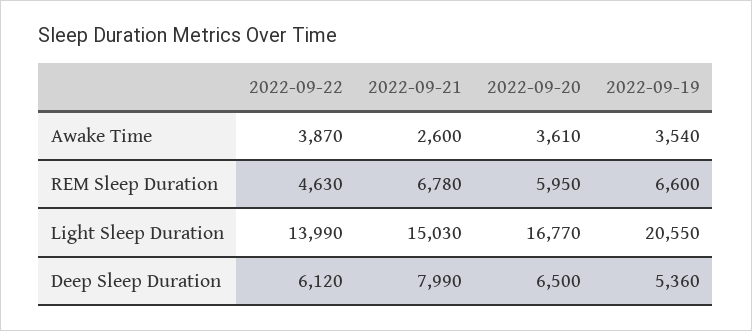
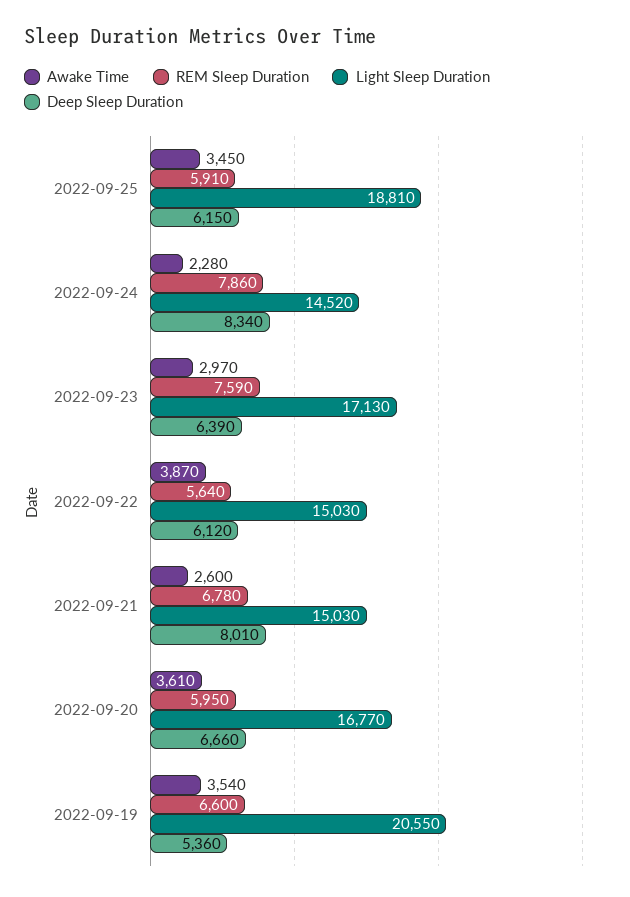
REM Sleep Duration, 2022-09-22: 4630 -> 5640
Light Sleep Duration, 2022-09-22: 13990 -> 15030
Deep Sleep Duration, 2022-09-21: 7990 -> 8010
Deep Sleep Duration, 2022-09-20: 6500 -> 6660
Awake Time, 2022-09-25: none -> 3450
REM Sleep Duration, 2022-09-25: none -> 5910
Light Sleep Duration, 2022-09-25: none -> 18810
Deep Sleep Duration, 2022-09-25: none -> 6150
Awake Time, 2022-09-24: none -> 2280
REM Sleep Duration, 2022-09-24: none -> 7860
Light Sleep Duration, 2022-09-24: none -> 14520
Deep Sleep Duration, 2022-09-24: none -> 8340
Awake Time, 2022-09-23: none -> 2970
REM Sleep Duration, 2022-09-23: none -> 7590
Light Sleep Duration, 2022-09-23: none -> 17130
Deep Sleep Duration, 2022-09-23: none -> 6390

